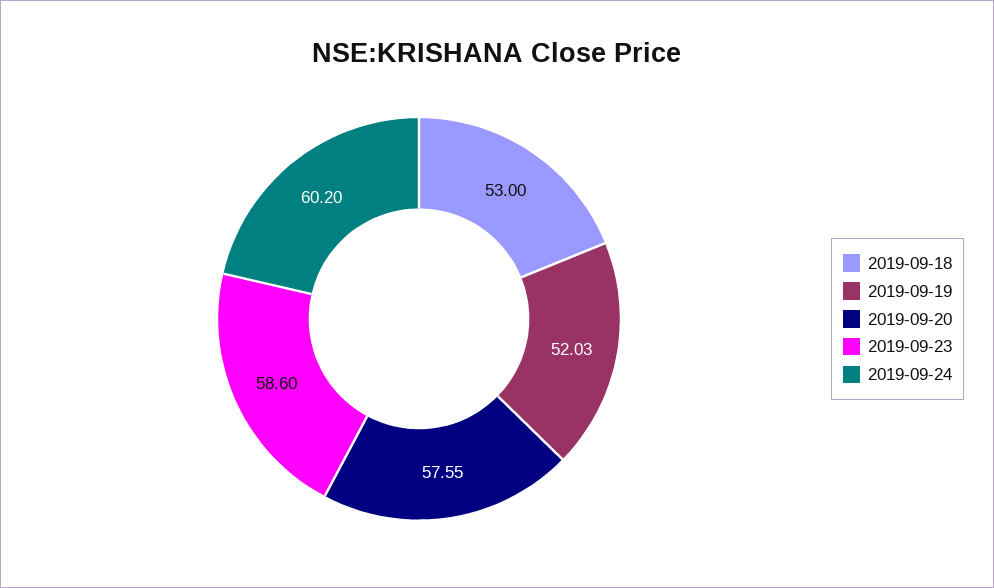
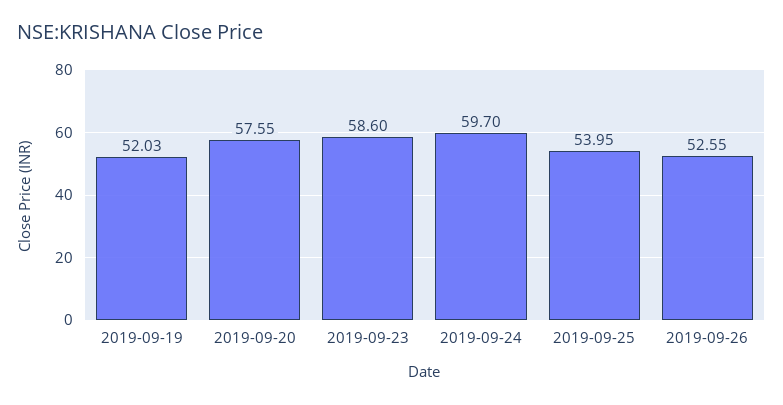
2019-09-18: 53 -> none
2019-09-24: 60.2 -> 59.7
2019-09-25: none -> 53.95
2019-09-26: none -> 52.55

